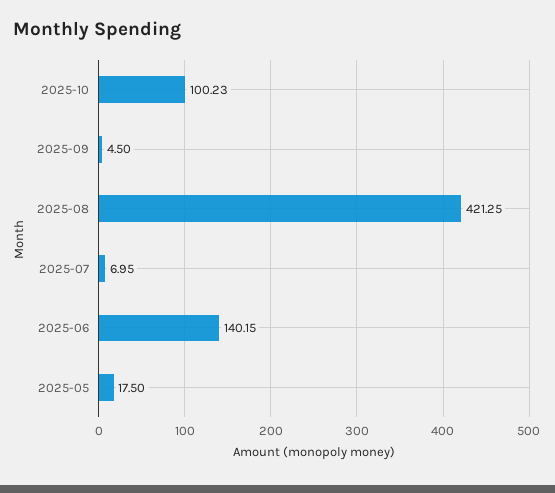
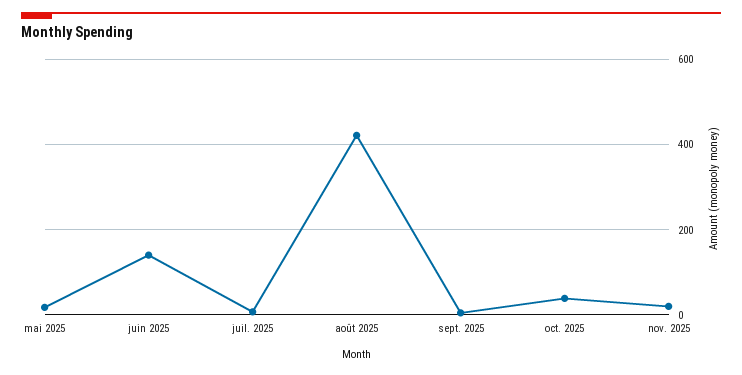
2025-10: 100.23 -> 40
nov. 2025: none -> 20

